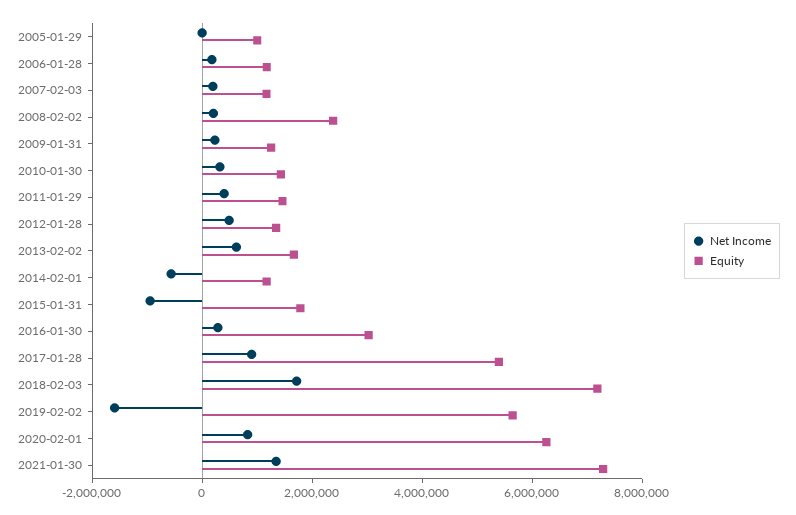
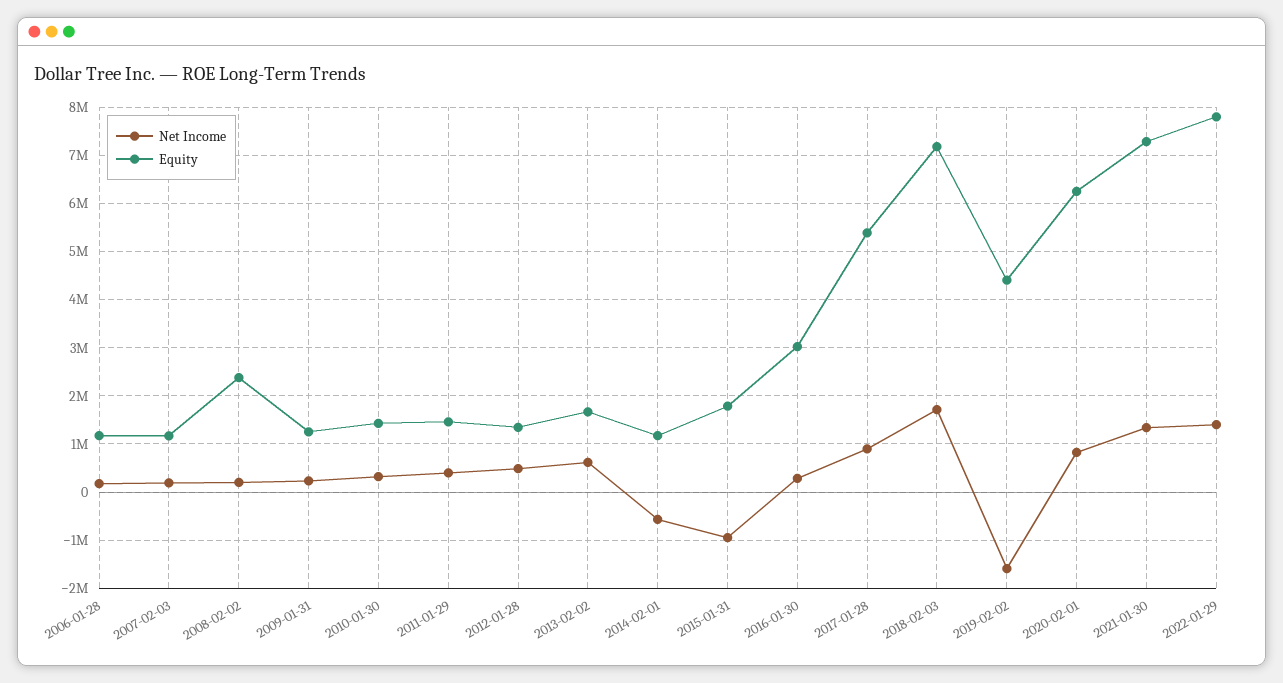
Net Income, 2005-01-29: 0 -> none
Equity, 2005-01-29: 1000000 -> none
Equity, 2019-02-02: 5500000 -> 4400000
Net Income, 2022-01-29: none -> 1400000
Equity, 2022-01-29: none -> 7800000

